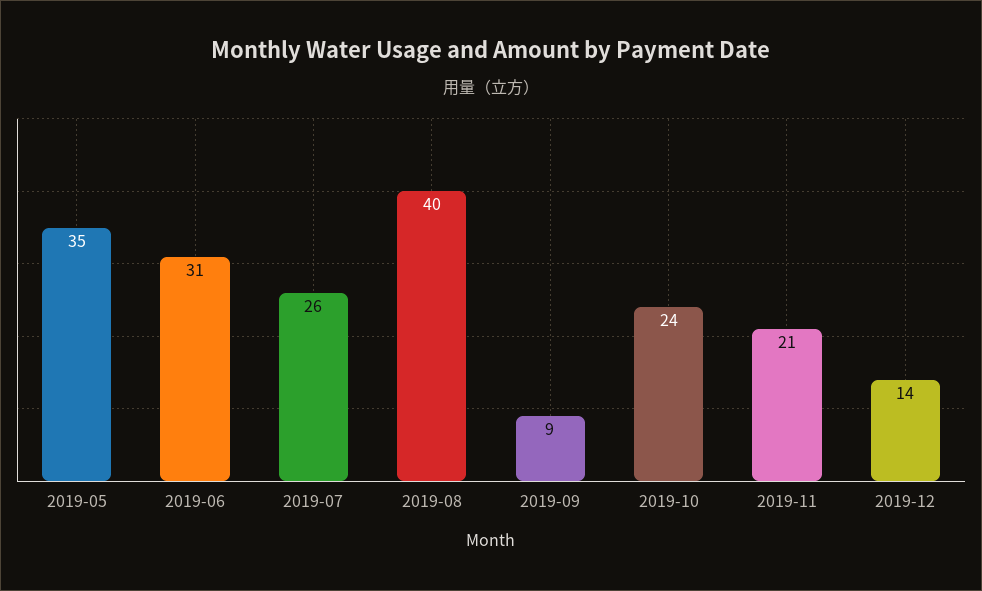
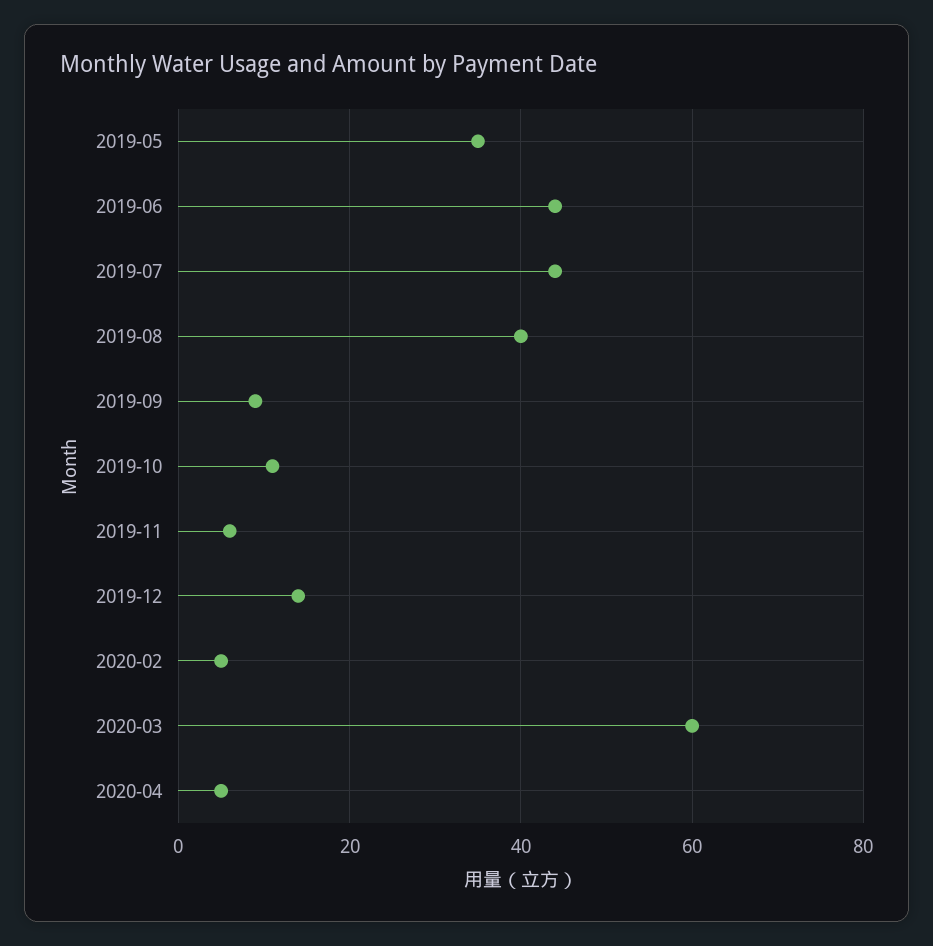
2019-06: 31 -> 45
2019-07: 26 -> 45
2019-10: 24 -> 10
2019-11: 21 -> 5
2020-02: none -> 5
2020-03: none -> 60
2020-04: none -> 5

